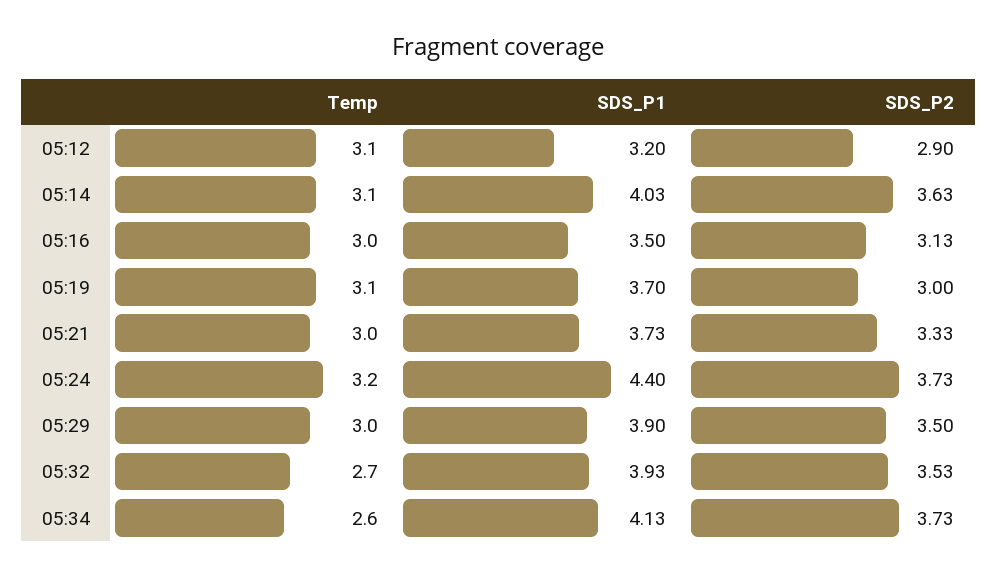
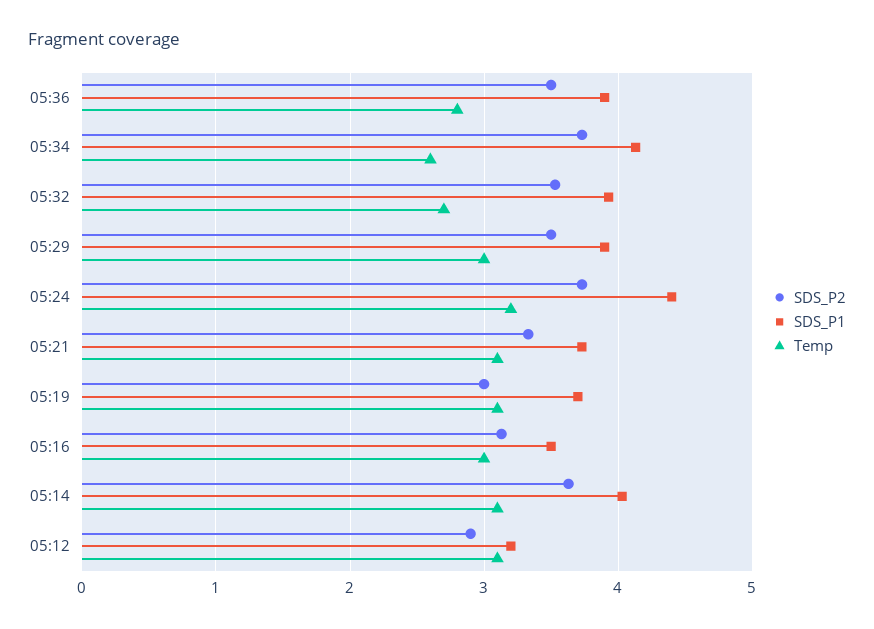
Temp, 05:21: 3 -> 3.1
SDS_P2, 05:36: none -> 3.5
SDS_P1, 05:36: none -> 3.9
Temp, 05:36: none -> 2.8

